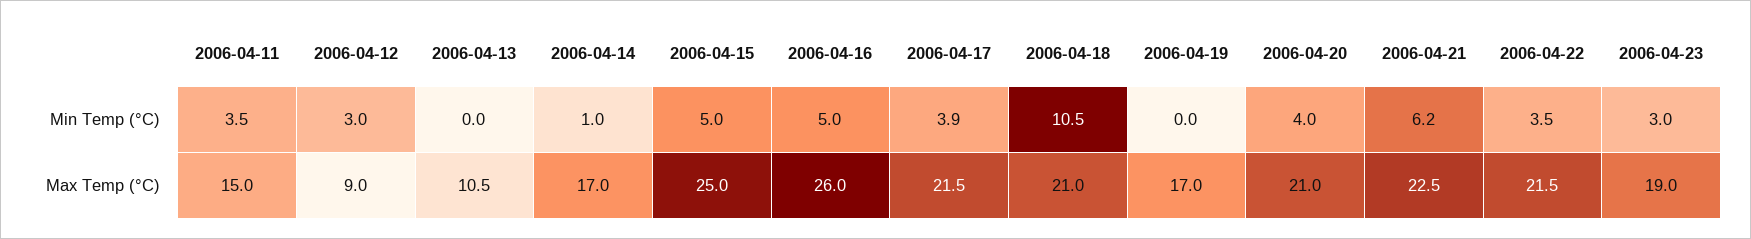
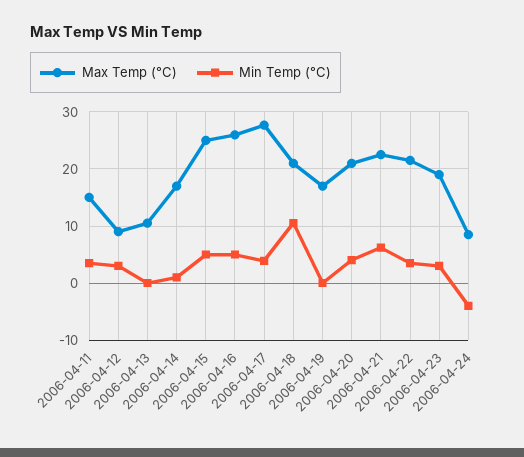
Max Temp (°C), 2006-04-17: 21.5 -> 28
Max Temp (°C), 2006-04-24: none -> 8
Min Temp (°C), 2006-04-24: none -> -4

